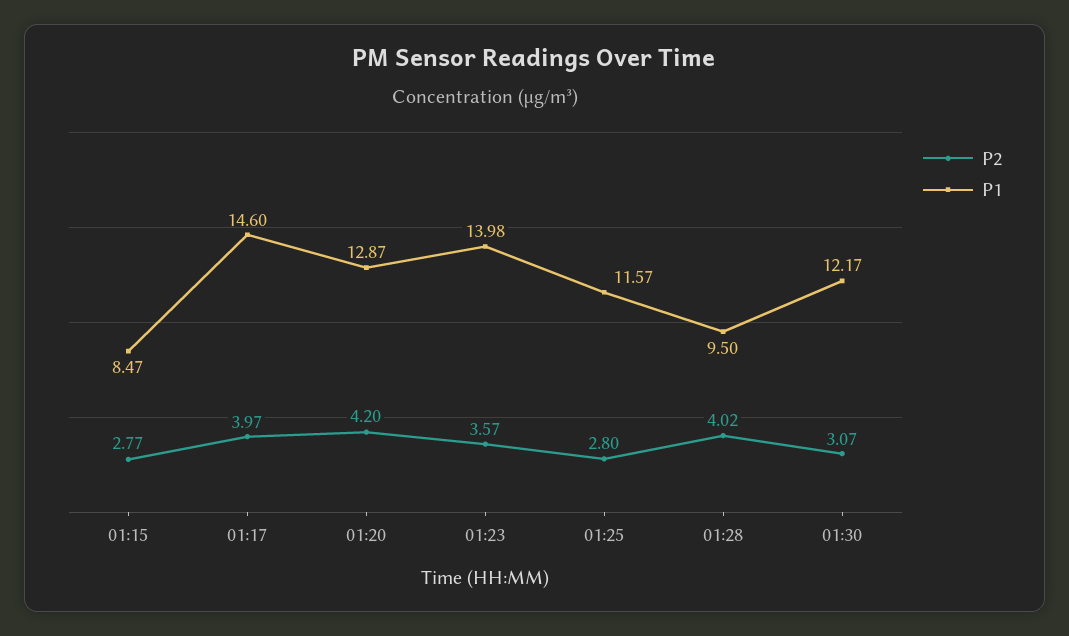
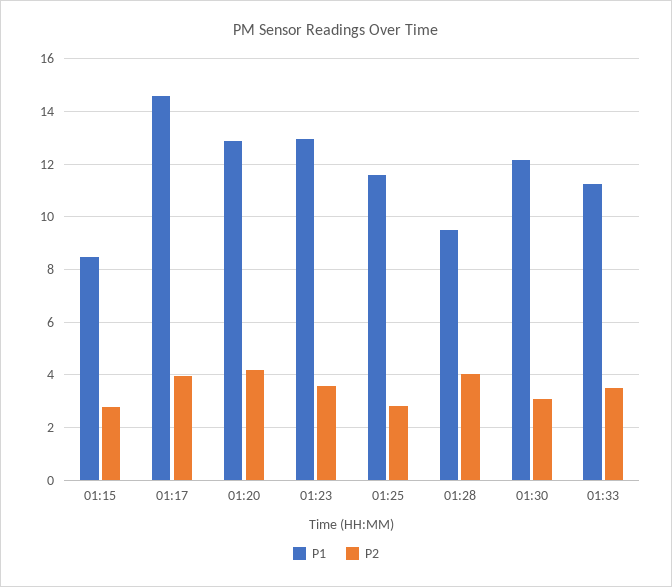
P1, 01:23: 13.98 -> 13
P1, 01:33: none -> 11.25
P2, 01:33: none -> 3.5

